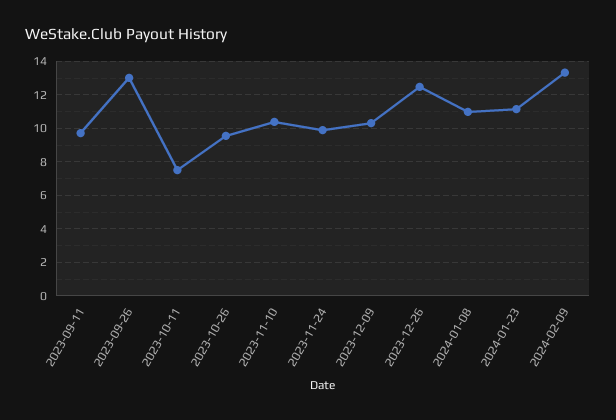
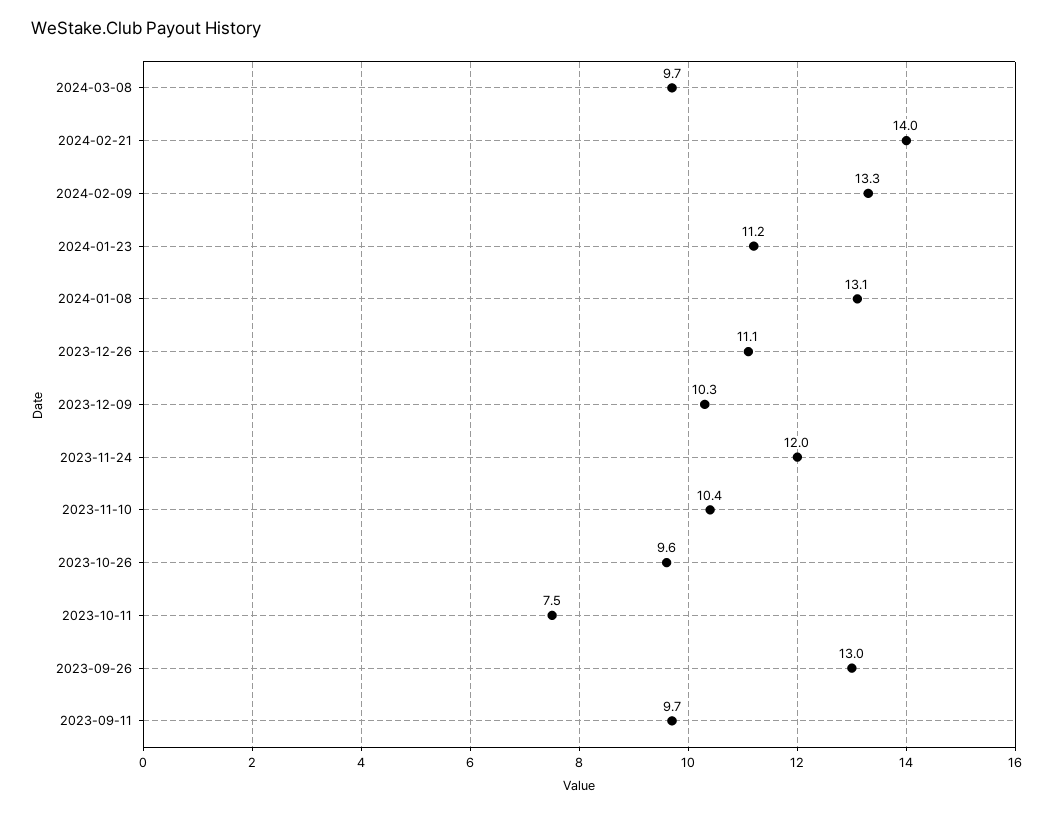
2023-11-24: 10 -> 12
2023-12-26: 12.5 -> 11.1
2024-01-08: 11 -> 13.1
2024-03-08: none -> 9.7
2024-02-21: none -> 14

